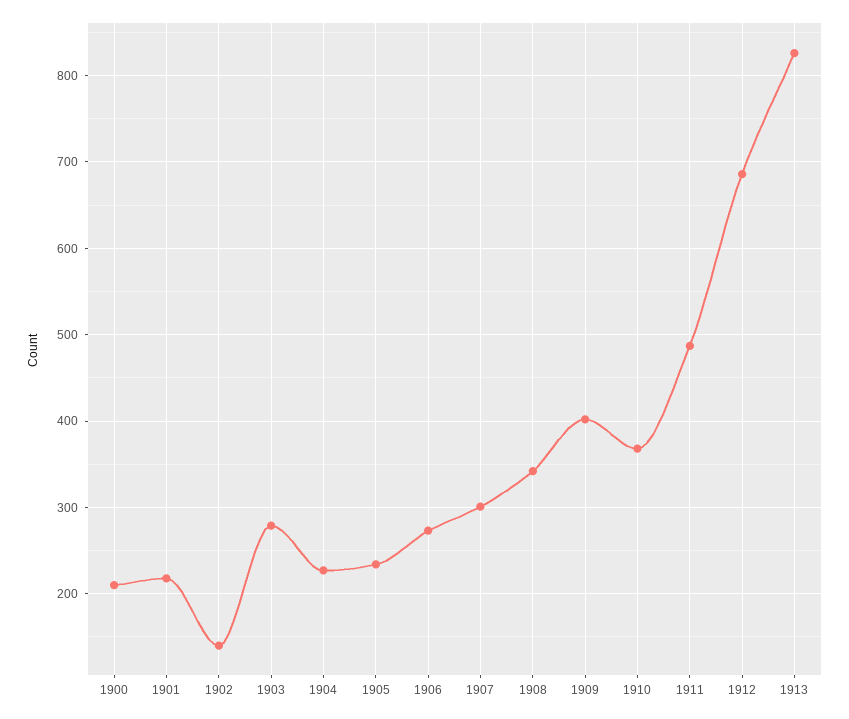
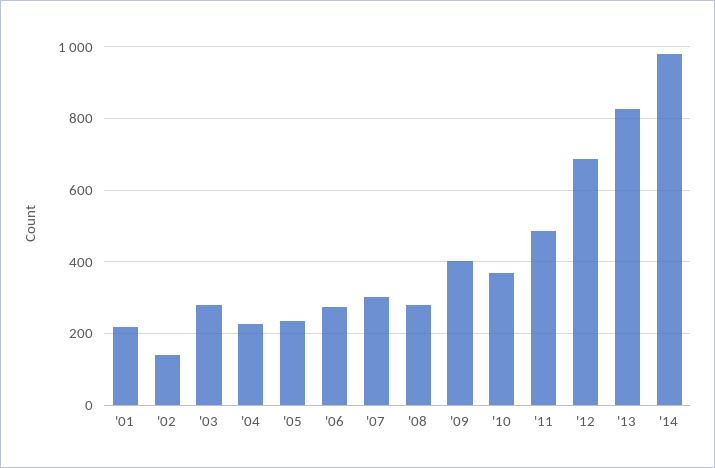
1900: 210 -> none
1908: 340 -> 280
'14: none -> 980

